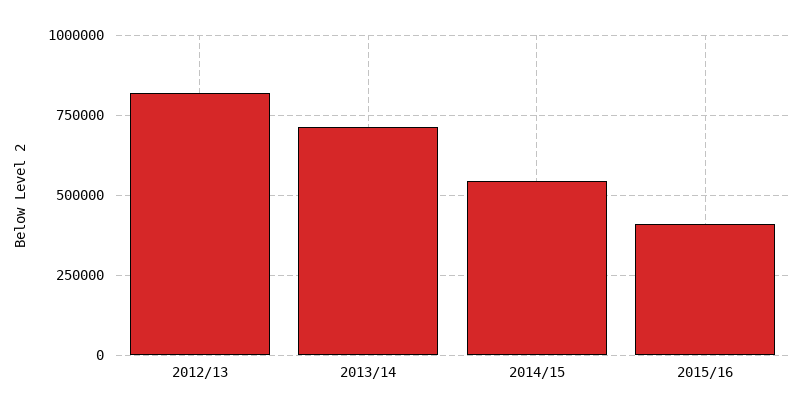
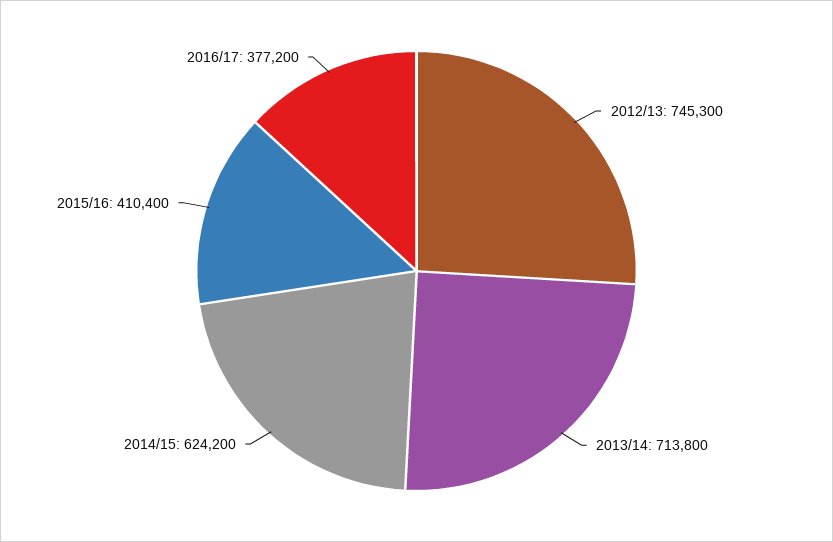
2012/13: 825000 -> 745300
2014/15: 550000 -> 624200
2016/17: none -> 377200

